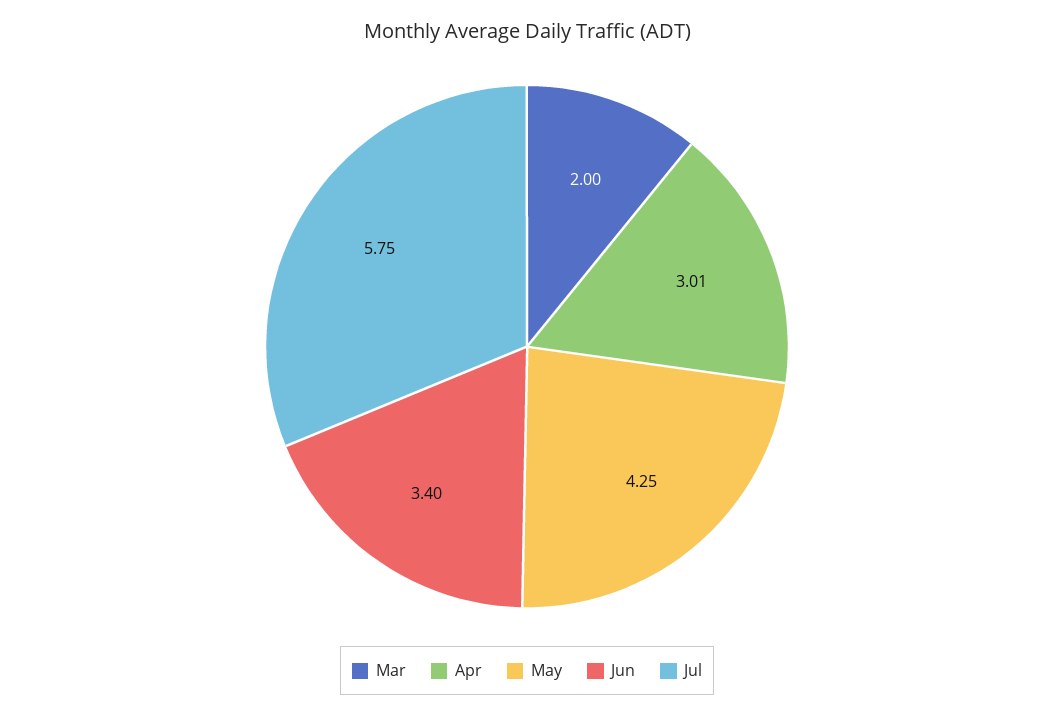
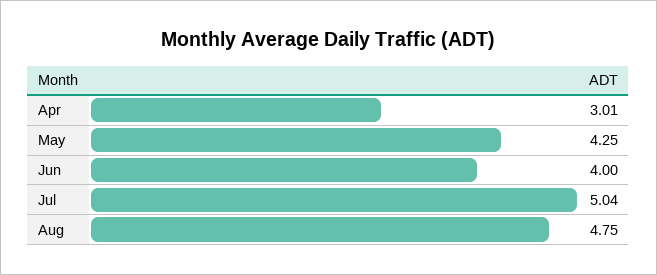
Mar: 2 -> none
Jun: 3.4 -> 4
Jul: 5.75 -> 5.04
Aug: none -> 4.75

